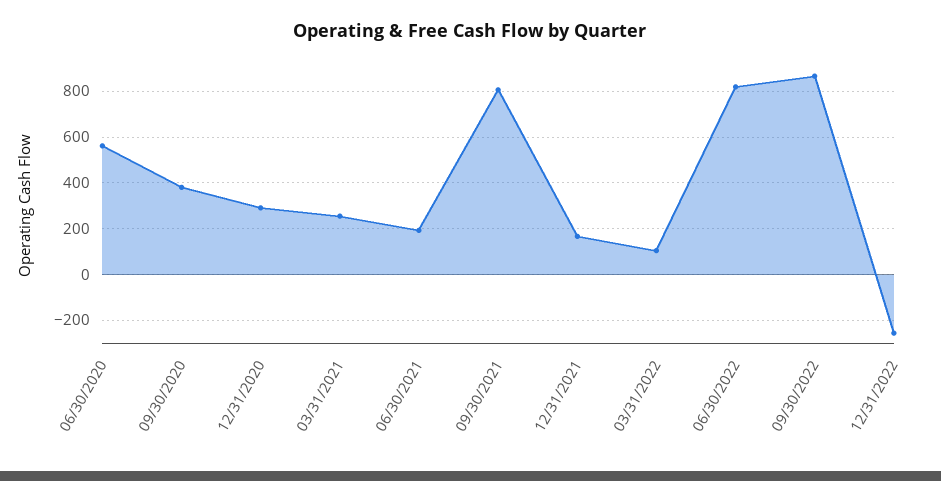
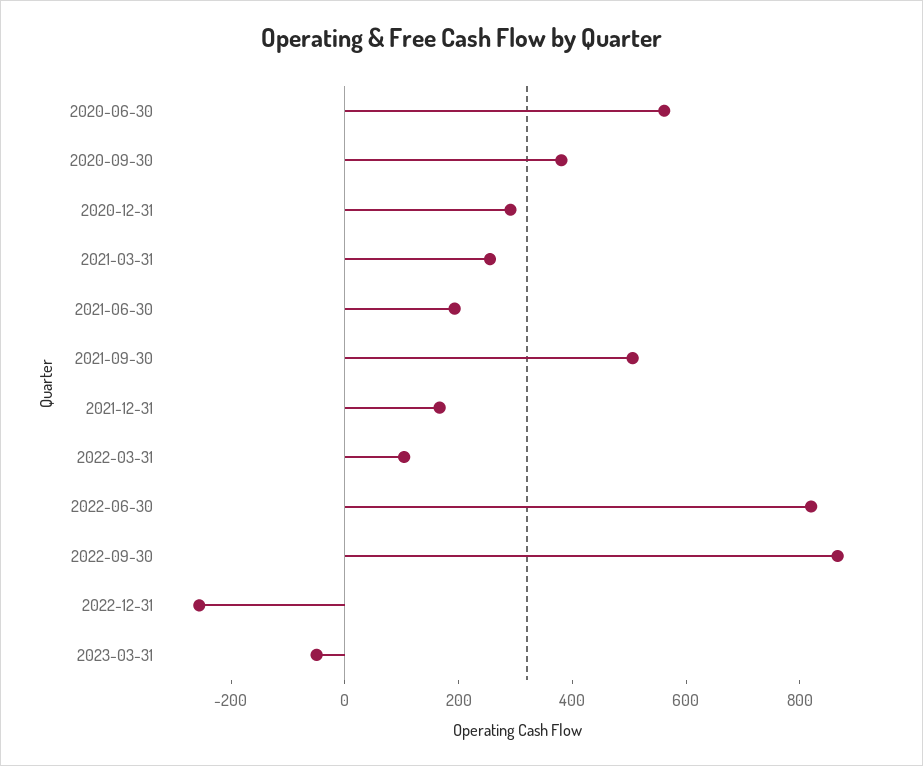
09/30/2021: 800 -> 500
2023-03-31: none -> -50

